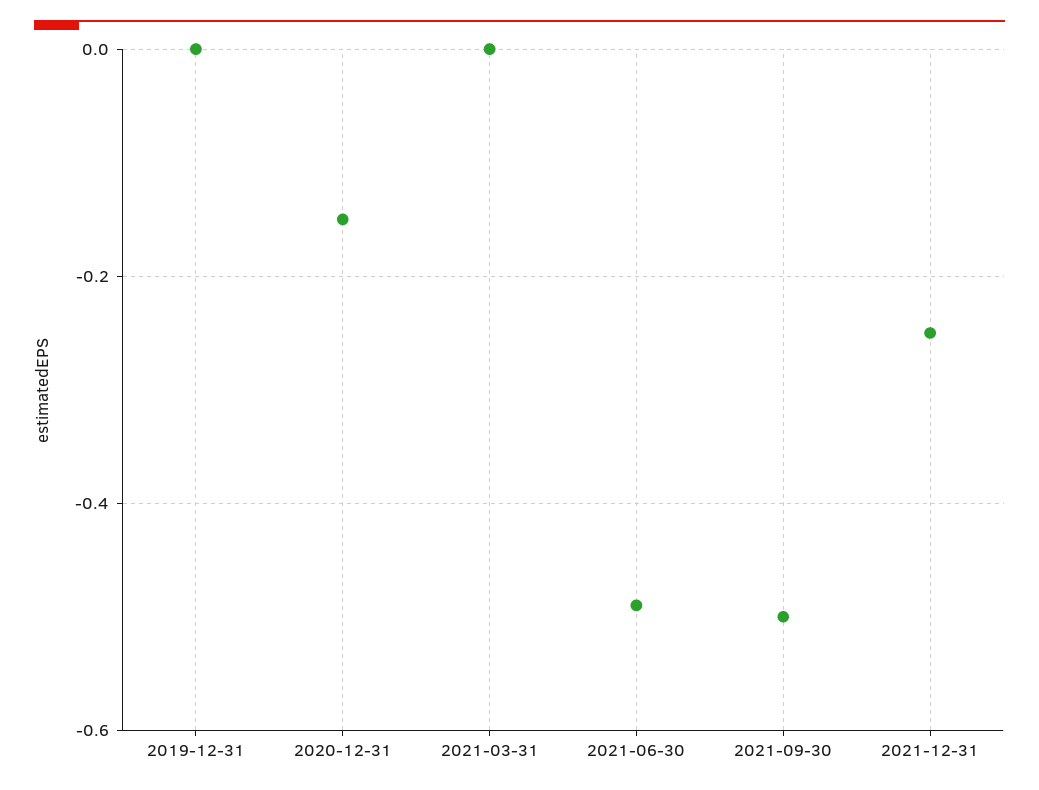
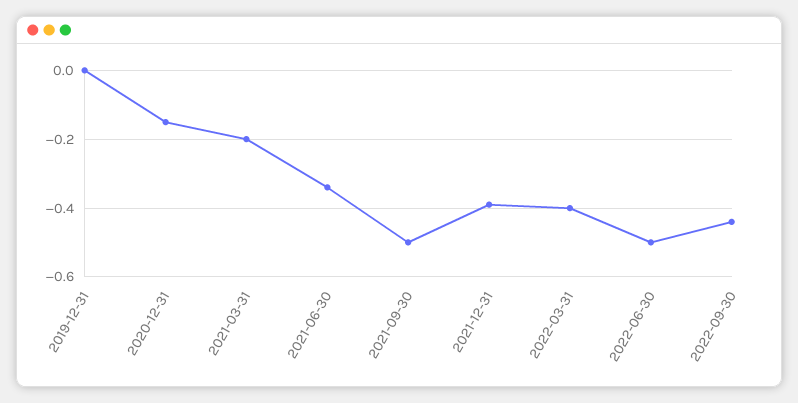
2021-03-31: 0 -> -0.2
2021-06-30: -0.5 -> -0.35
2021-12-31: -0.25 -> -0.4
2022-03-31: none -> -0.4
2022-06-30: none -> -0.5
2022-09-30: none -> -0.45

